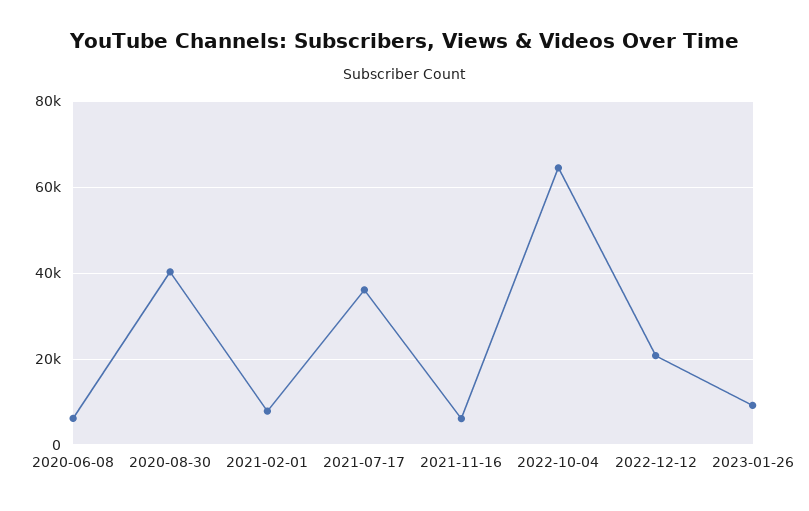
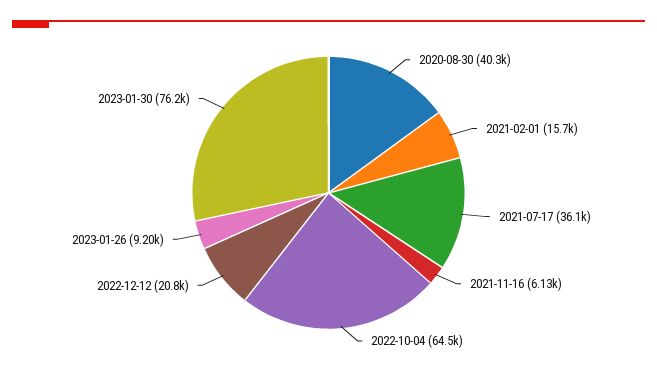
2020-06-08: 6000 -> none
2021-02-01: 8000 -> 15700
2023-01-30: none -> 76200

